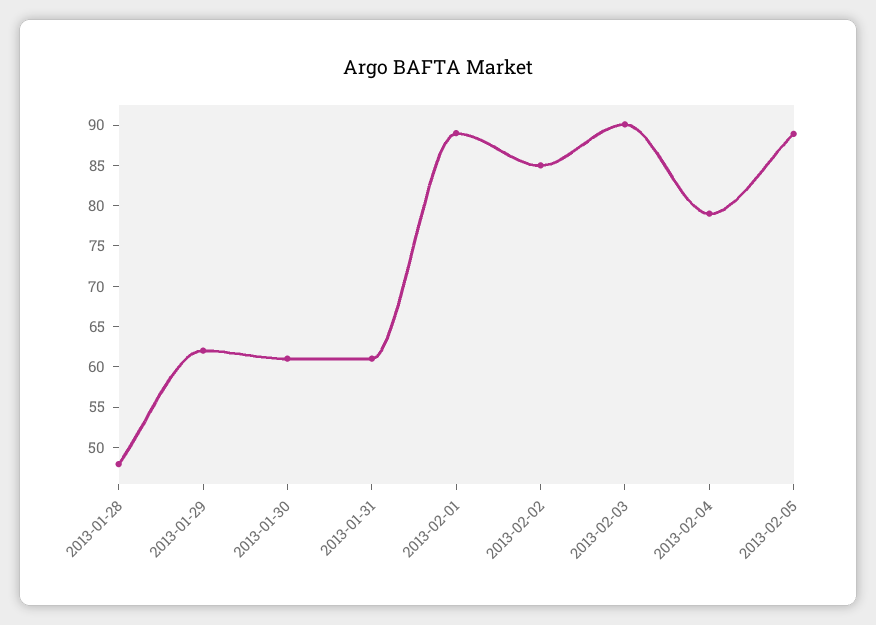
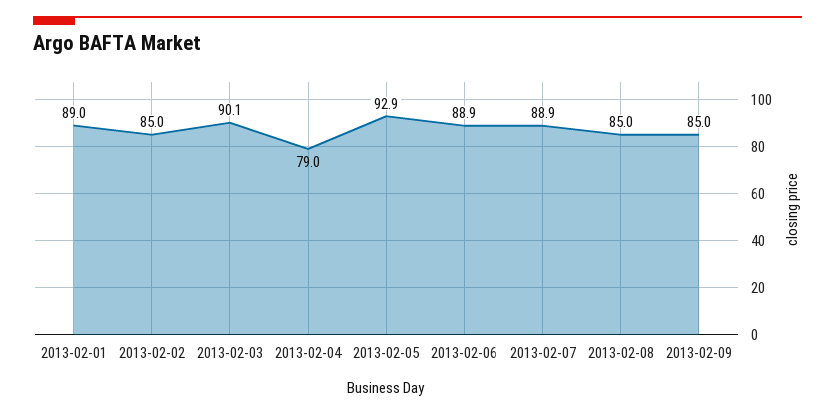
2013-01-28: 48 -> none
2013-01-29: 62 -> none
2013-01-30: 61 -> none
2013-01-31: 61 -> none
2013-02-05: 89 -> 92.9
2013-02-06: none -> 88.9
2013-02-07: none -> 88.9
2013-02-08: none -> 85
2013-02-09: none -> 85

